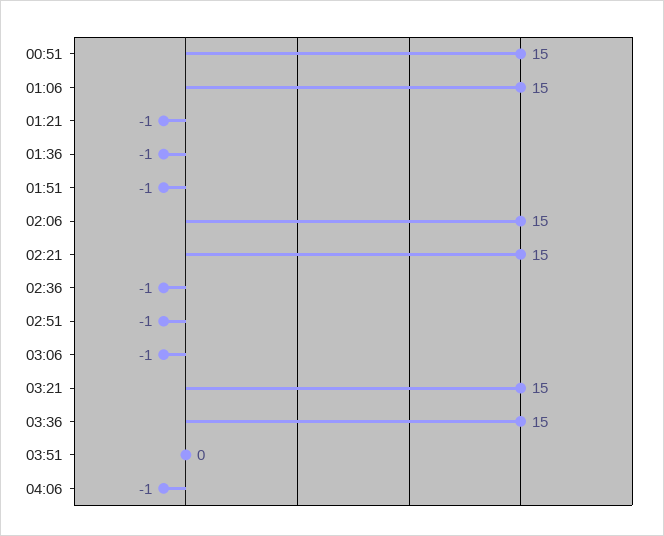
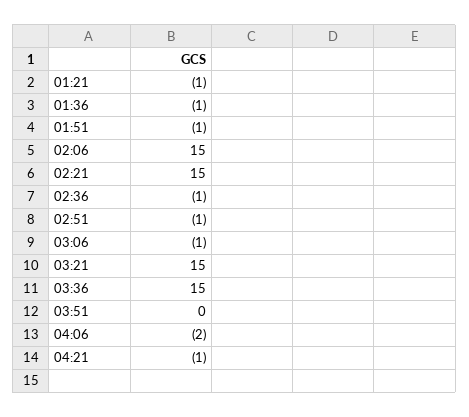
00:51: 15 -> none
01:06: 15 -> none
04:06: -1 -> -2
04:21: none -> -1

